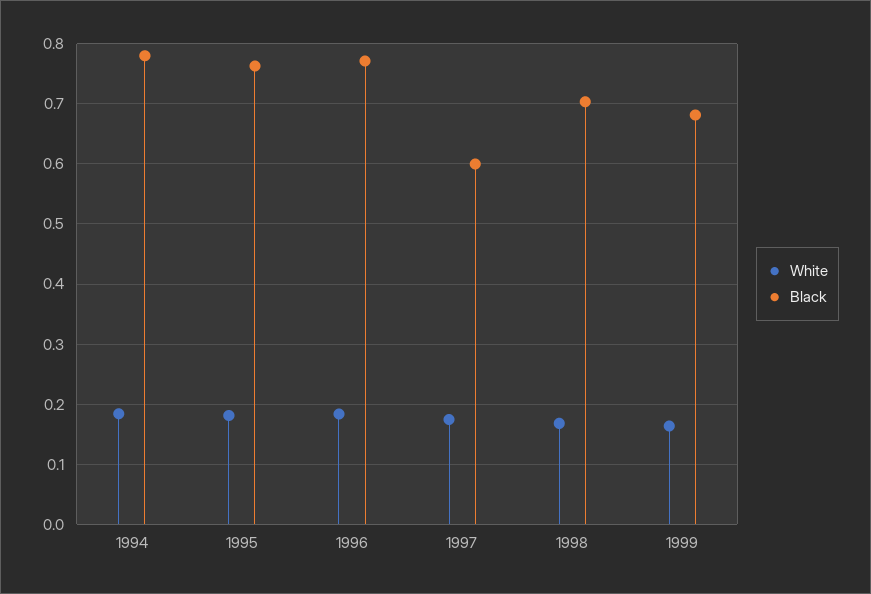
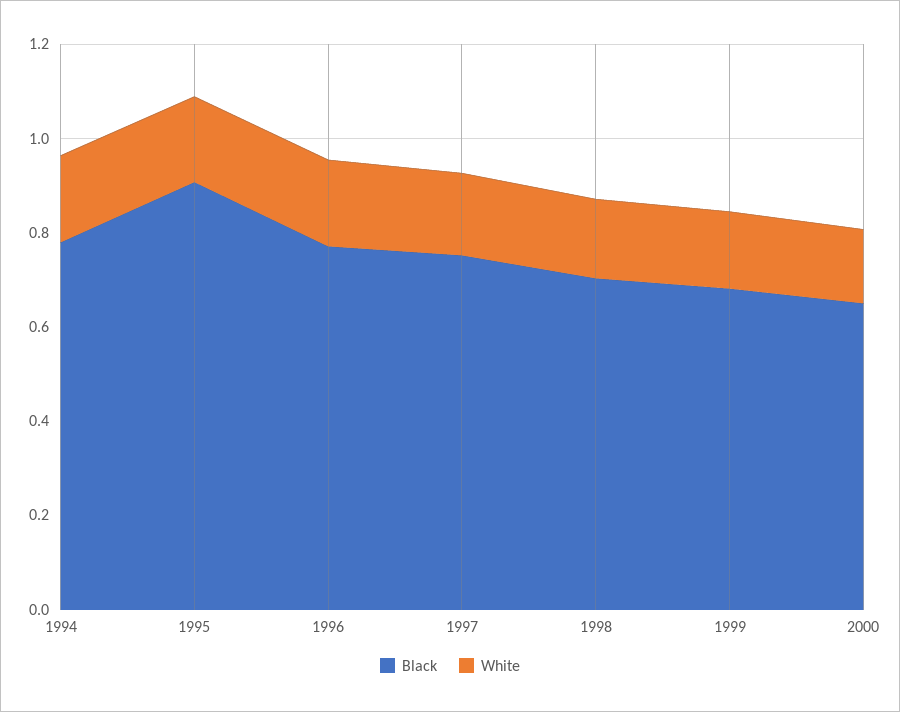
Black, 1995: 0.76 -> 0.9
Black, 1997: 0.6 -> 0.75
Black, 2000: none -> 0.65
White, 2000: none -> 0.15

